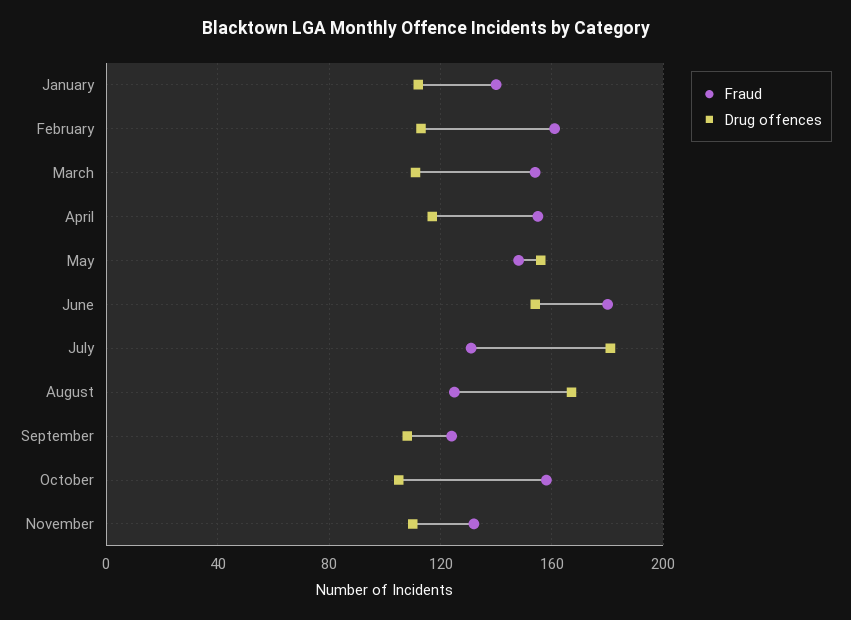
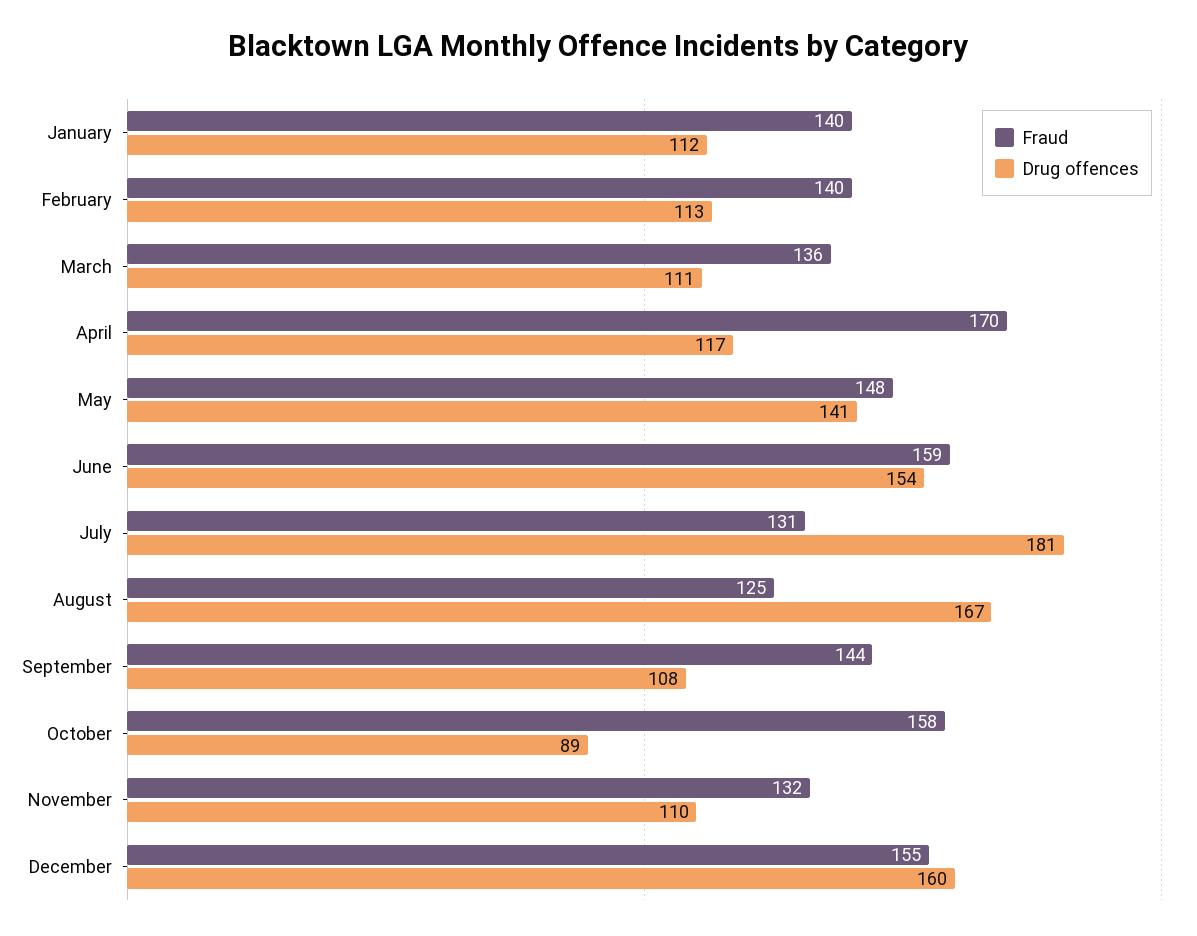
Fraud, February: 160 -> 140
Fraud, March: 155 -> 136
Fraud, April: 155 -> 170
Drug offences, May: 155 -> 141
Fraud, June: 180 -> 159
Fraud, September: 125 -> 144
Drug offences, October: 105 -> 89
Fraud, December: none -> 155
Drug offences, December: none -> 160

